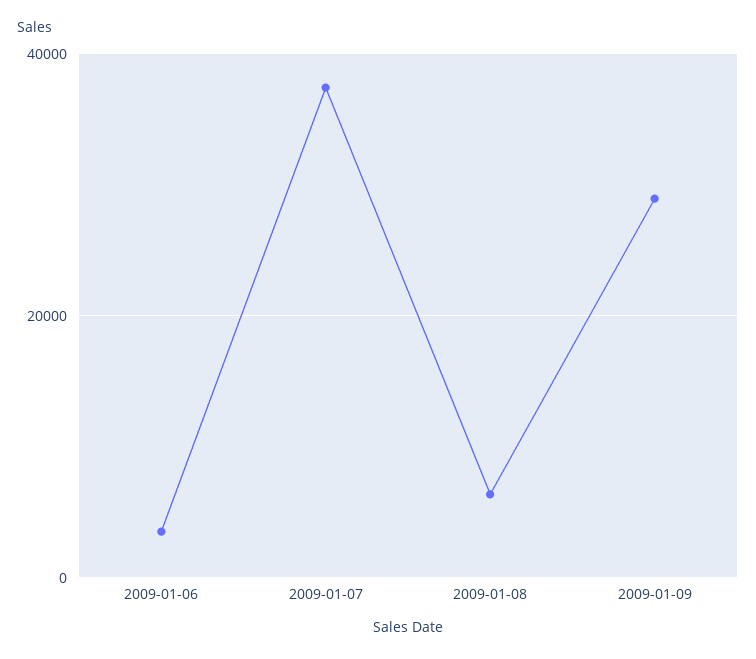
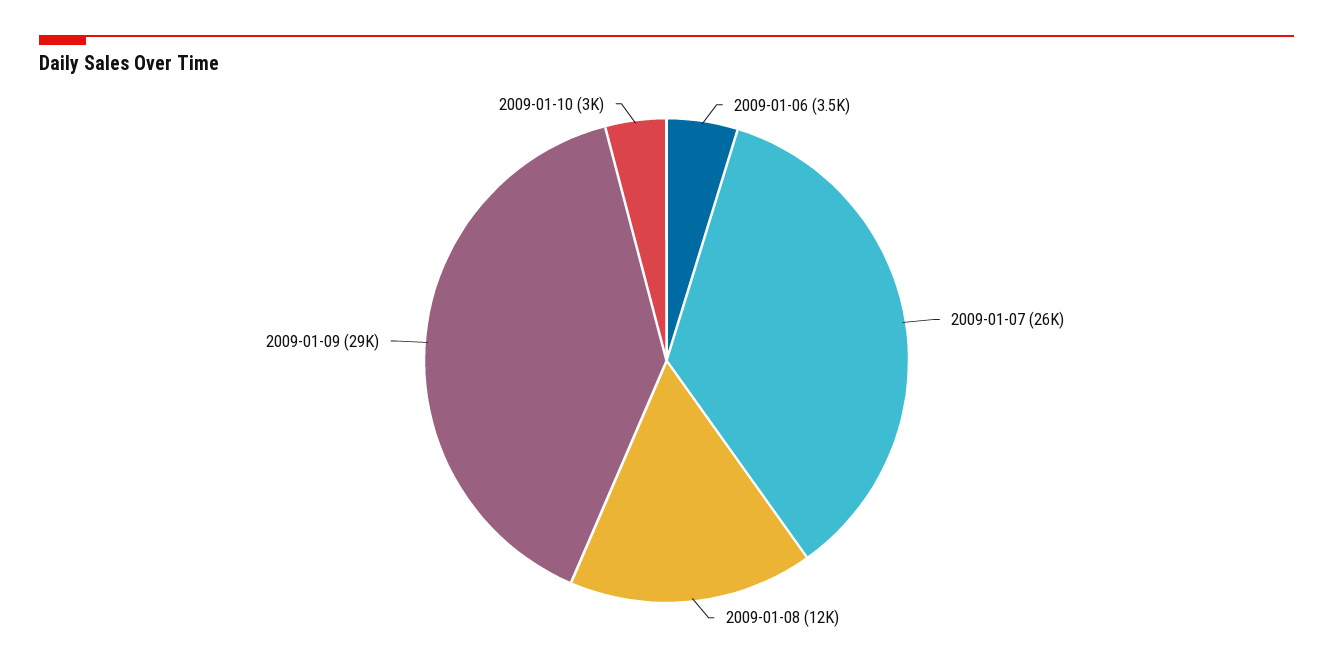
2009-01-07: 38000 -> 26000
2009-01-08: 6000 -> 12000
2009-01-10: none -> 3000

